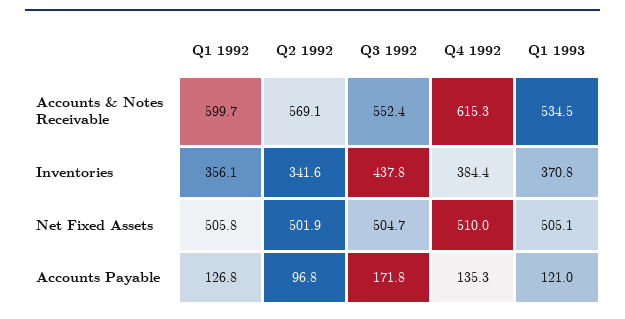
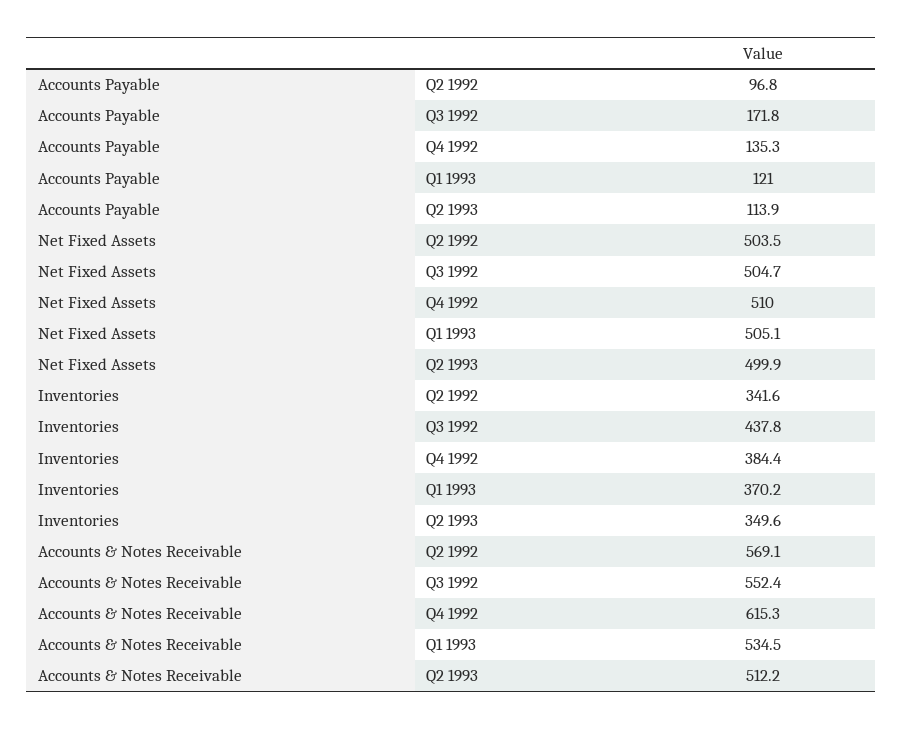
Q1 1992, Accounts & Notes Receivable: 599.7 -> none
Q1 1992, Inventories: 356.1 -> none
Q1 1993, Inventories: 370.8 -> 370.2
Q1 1992, Net Fixed Assets: 505.8 -> none
Q2 1992, Net Fixed Assets: 501.9 -> 503.5
Q1 1992, Accounts Payable: 126.8 -> none
Q2 1993, Accounts Payable: none -> 113.9
Q2 1993, Net Fixed Assets: none -> 499.9
Q2 1993, Inventories: none -> 349.6
Q2 1993, Accounts & Notes Receivable: none -> 512.2

